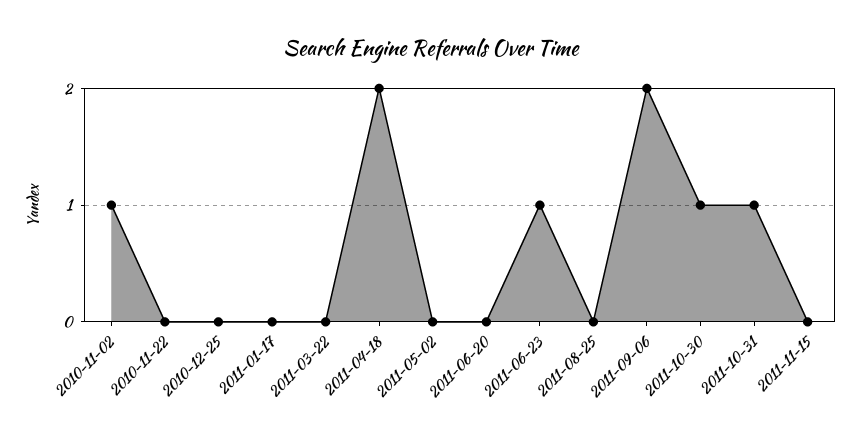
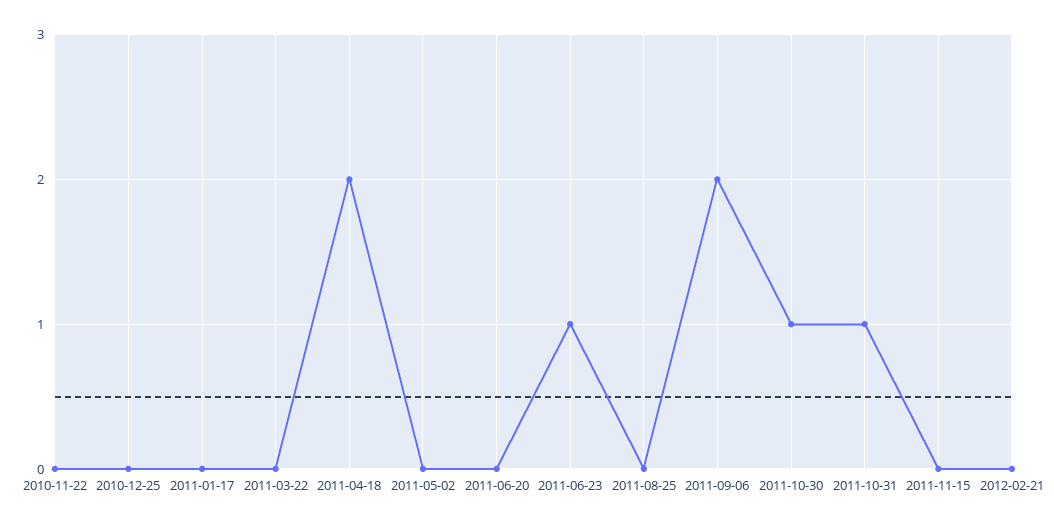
2010-11-02: 1 -> none
2012-02-21: none -> 0

